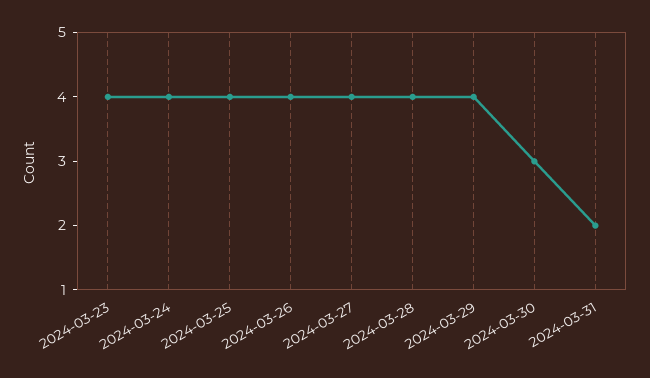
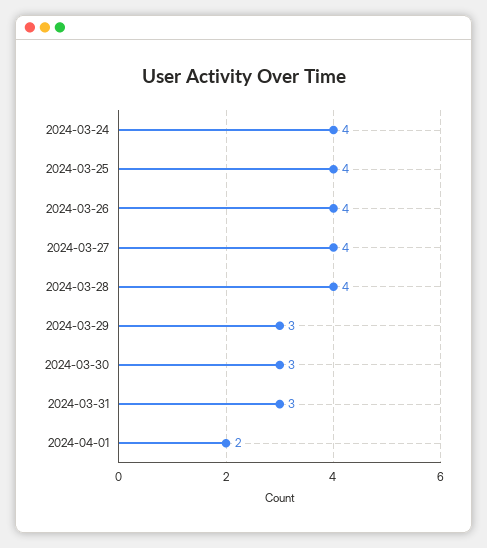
2024-03-23: 4 -> none
2024-03-29: 4 -> 3
2024-03-31: 2 -> 3
2024-04-01: none -> 2

